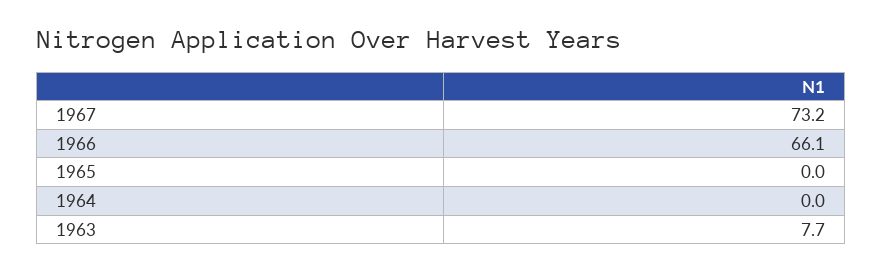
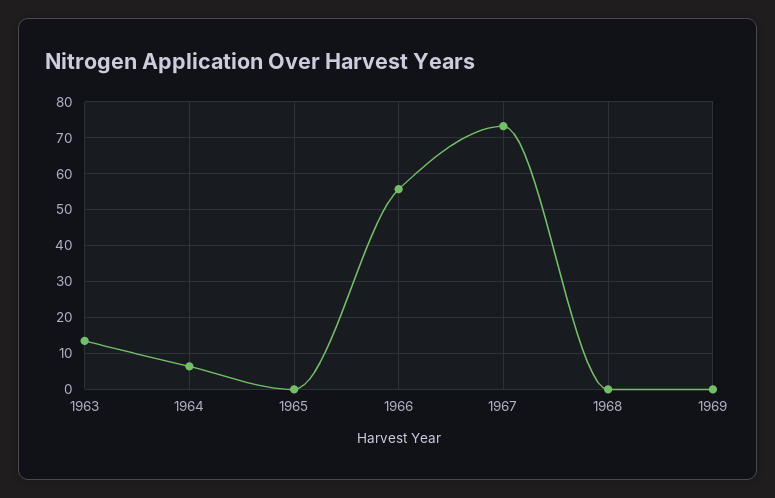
1966: 66.1 -> 56
1964: 0 -> 6
1963: 7.7 -> 14
1968: none -> 0
1969: none -> 0

